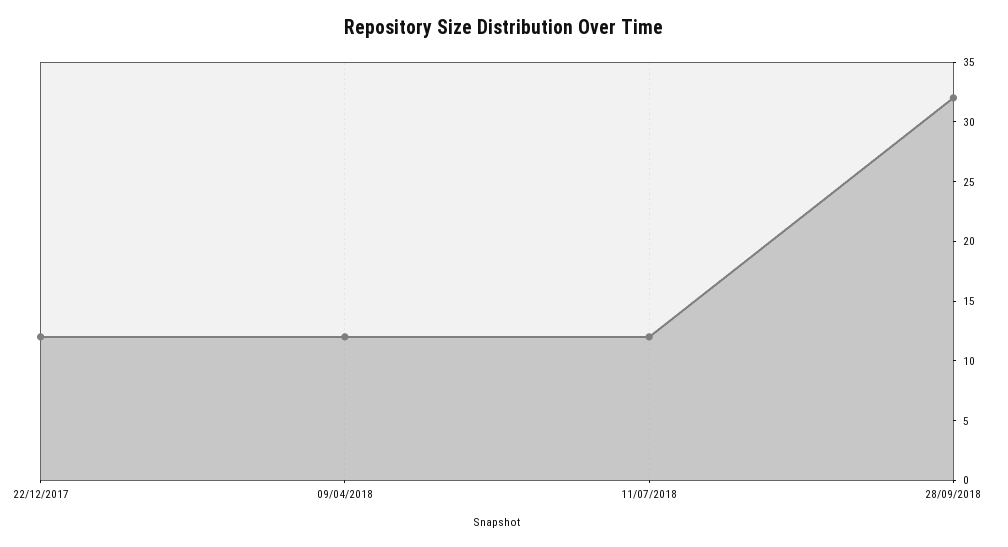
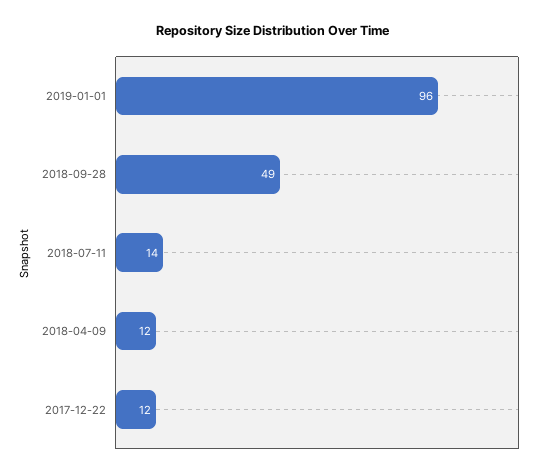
11/07/2018: 12 -> 14
28/09/2018: 32 -> 49
2019-01-01: none -> 96

